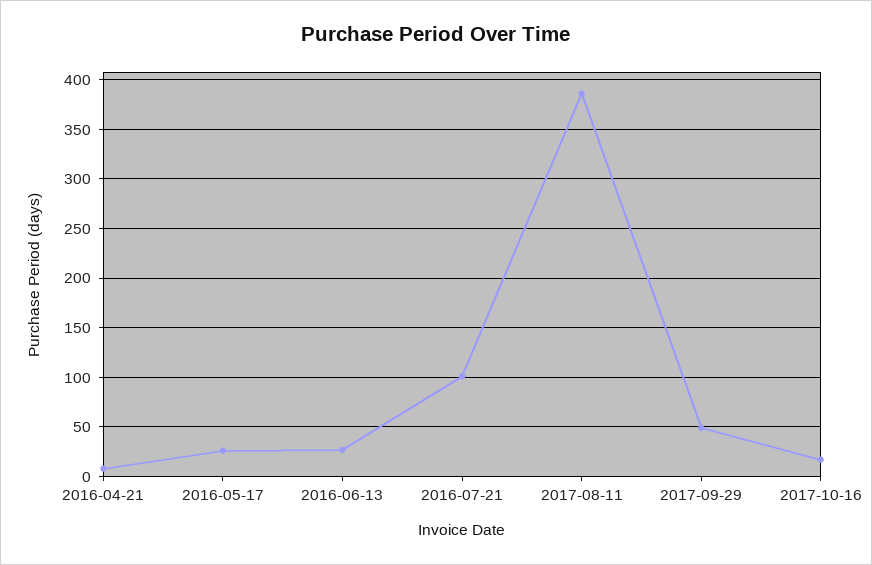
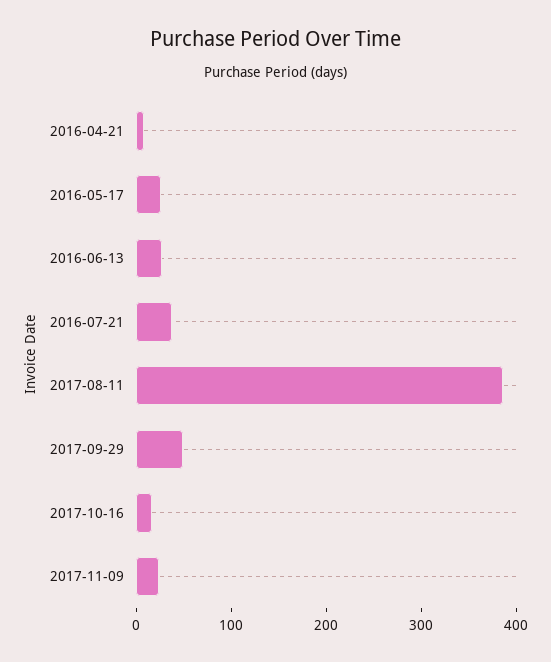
2016-07-21: 100 -> 40
2017-11-09: none -> 20

